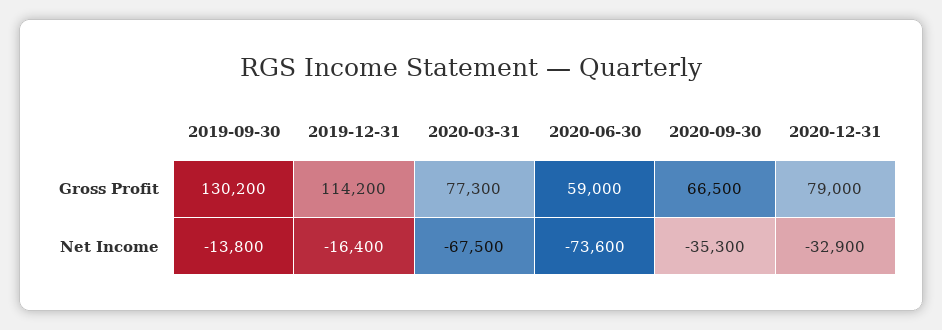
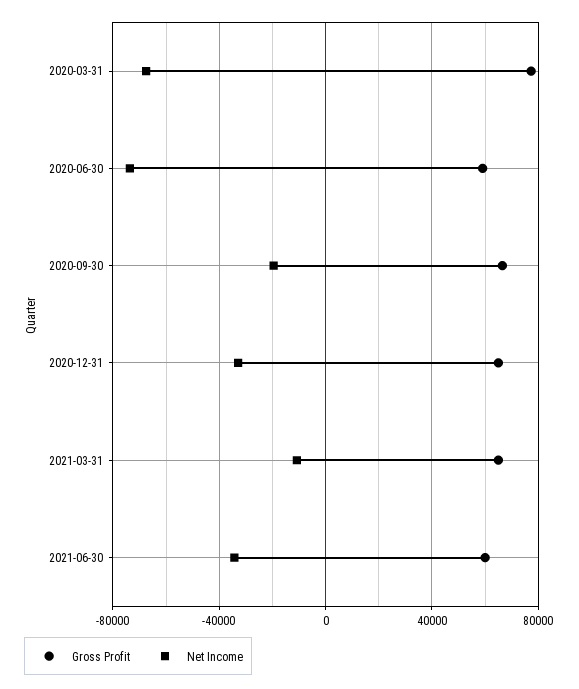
Gross Profit, 2019-09-30: 130200 -> none
Gross Profit, 2019-12-31: 114200 -> none
Gross Profit, 2020-12-31: 79000 -> 65000
Net Income, 2019-09-30: -13800 -> none
Net Income, 2019-12-31: -16400 -> none
Net Income, 2020-09-30: -35300 -> -20000
Gross Profit, 2021-03-31: none -> 65000
Net Income, 2021-03-31: none -> -10000
Gross Profit, 2021-06-30: none -> 60000
Net Income, 2021-06-30: none -> -35000

